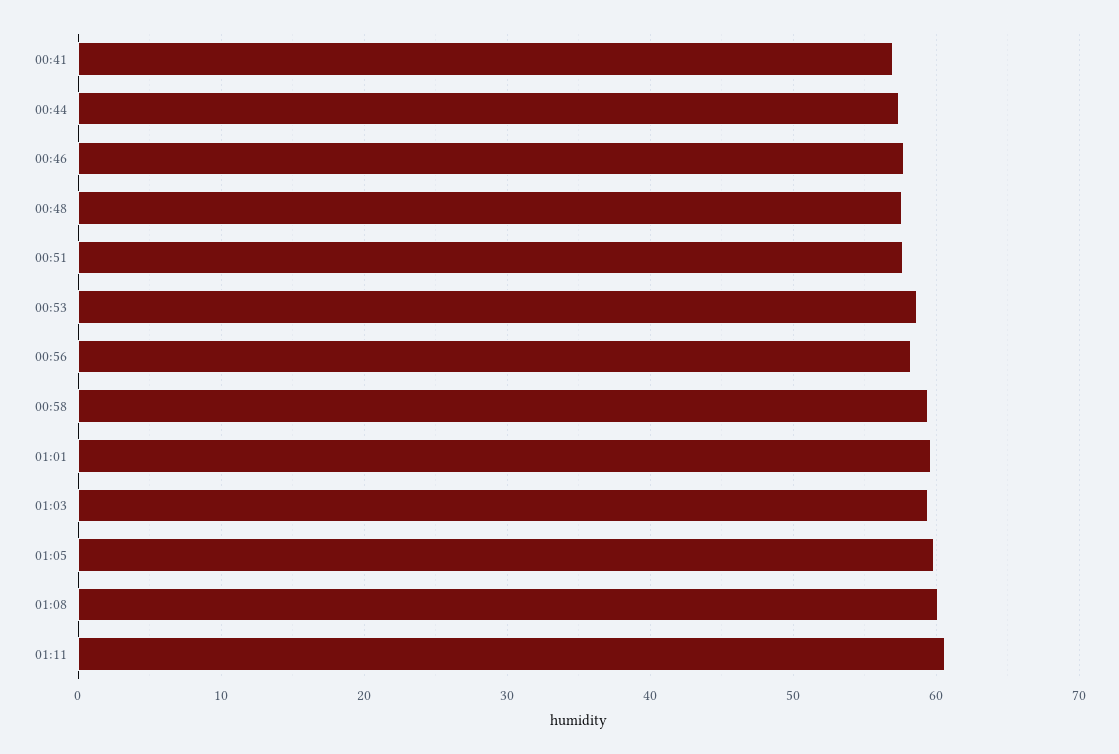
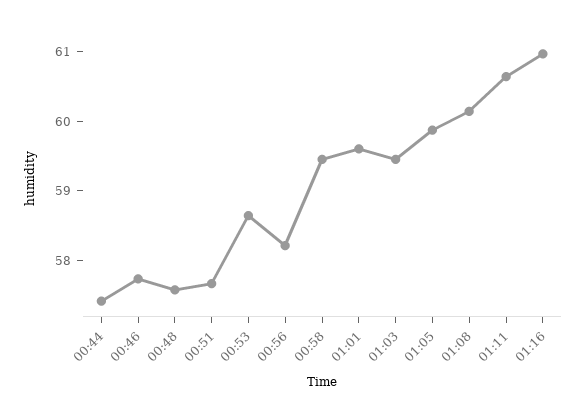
00:41: 57 -> none
01:16: none -> 61

